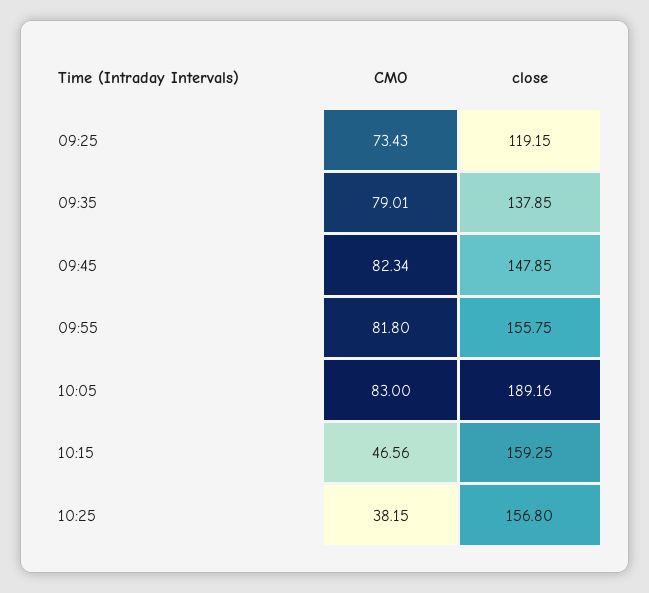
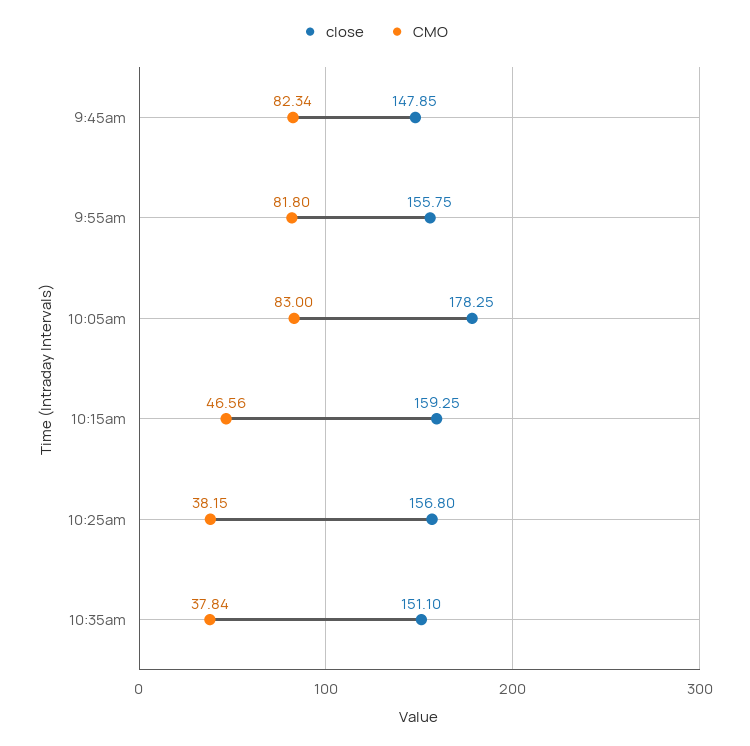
CMO, 09:25: 73.43 -> none
close, 09:25: 119.15 -> none
CMO, 09:35: 79.01 -> none
close, 09:35: 137.85 -> none
close, 10:05: 189.16 -> 178.25
close, 10:35am: none -> 151.1
CMO, 10:35am: none -> 37.84

